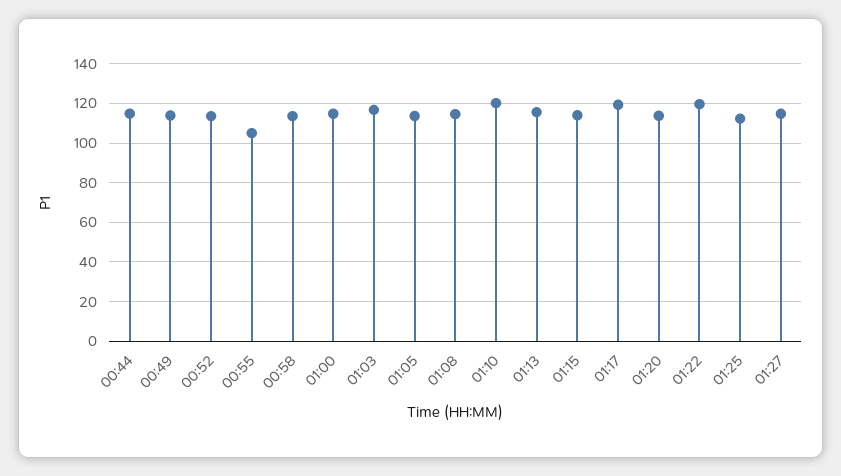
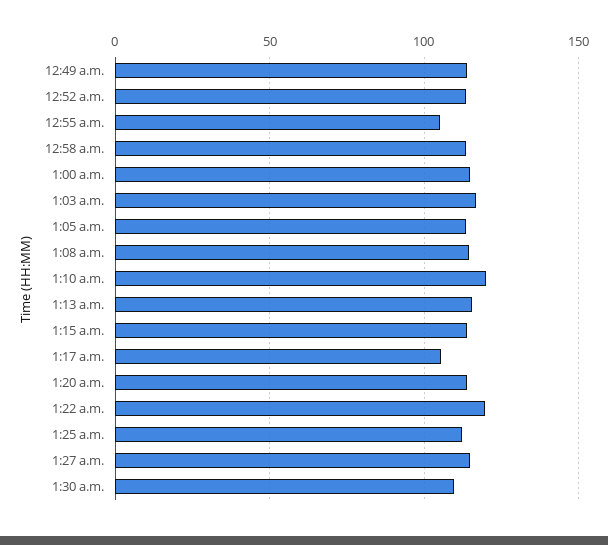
00:44: 115 -> none
01:17: 120 -> 105
1:30 a.m.: none -> 110

